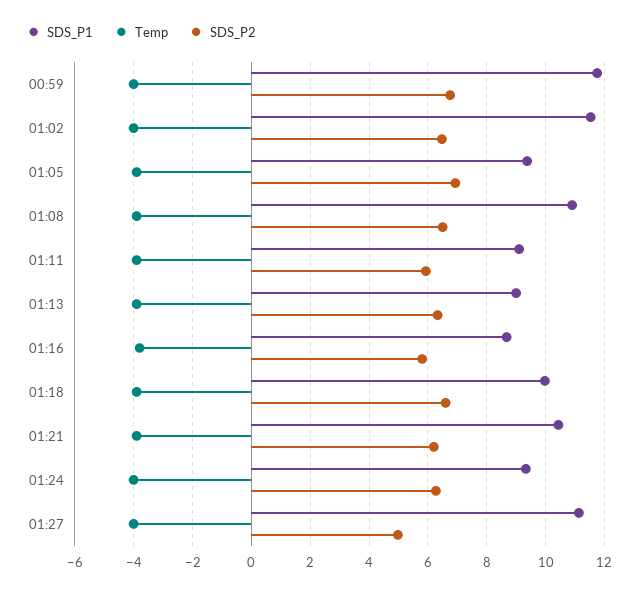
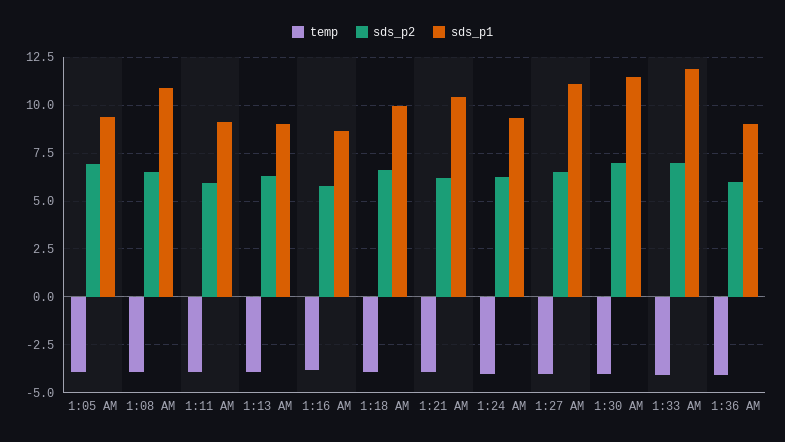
SDS_P1, 00:59: 11.75 -> none
Temp, 00:59: -4 -> none
SDS_P2, 00:59: 6.75 -> none
SDS_P1, 01:02: 11.5 -> none
Temp, 01:02: -4 -> none
SDS_P2, 01:02: 6.5 -> none
SDS_P2, 01:27: 5 -> 6.5
Temp, 1:30 AM: none -> -4
SDS_P2, 1:30 AM: none -> 7
SDS_P1, 1:30 AM: none -> 11.5
Temp, 1:33 AM: none -> -4
SDS_P2, 1:33 AM: none -> 7
SDS_P1, 1:33 AM: none -> 12
Temp, 1:36 AM: none -> -4
SDS_P2, 1:36 AM: none -> 6
SDS_P1, 1:36 AM: none -> 9

